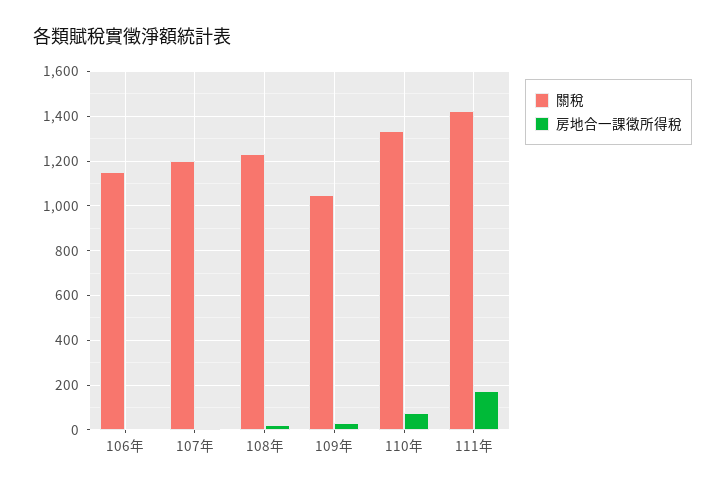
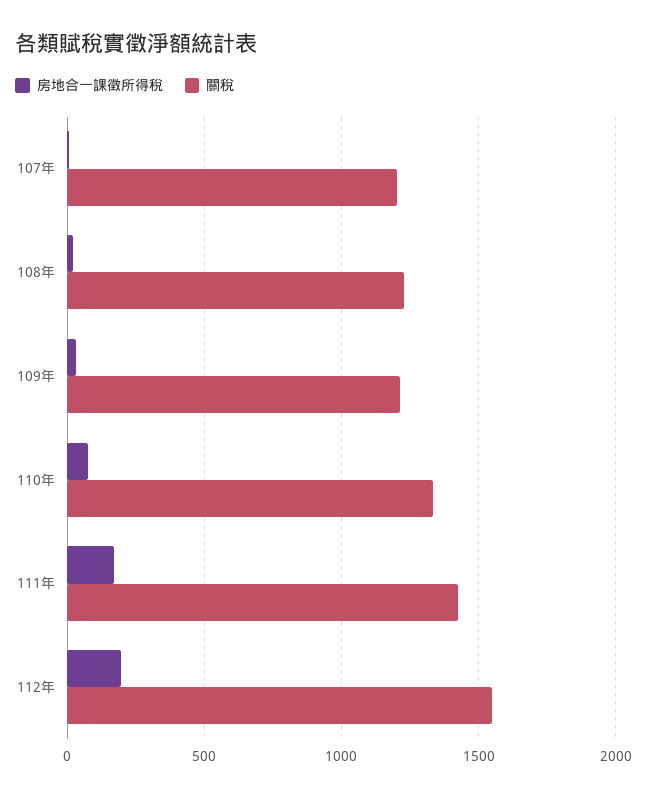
關稅, 106年: 1150 -> none
房地合一課徵所得稅, 106年: 0 -> none
關稅, 109年: 1050 -> 1200
房地合一課徵所得稅, 112年: none -> 200
關稅, 112年: none -> 1550

